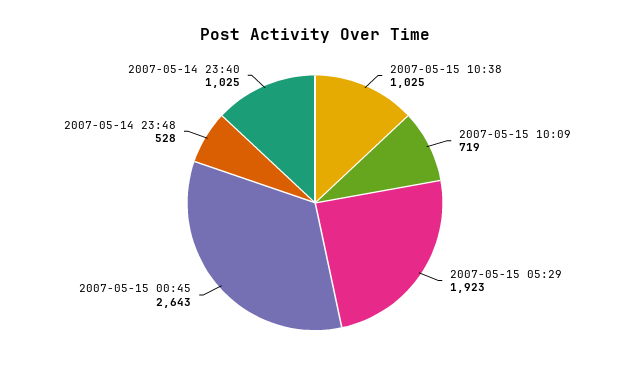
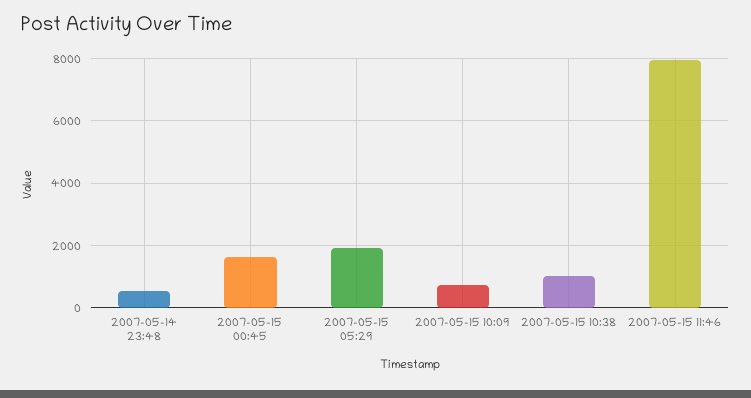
2007-05-15 00:45: 2643 -> 1600
2007-05-14 23:40: 1025 -> none
2007-05-15 11:46: none -> 8000

